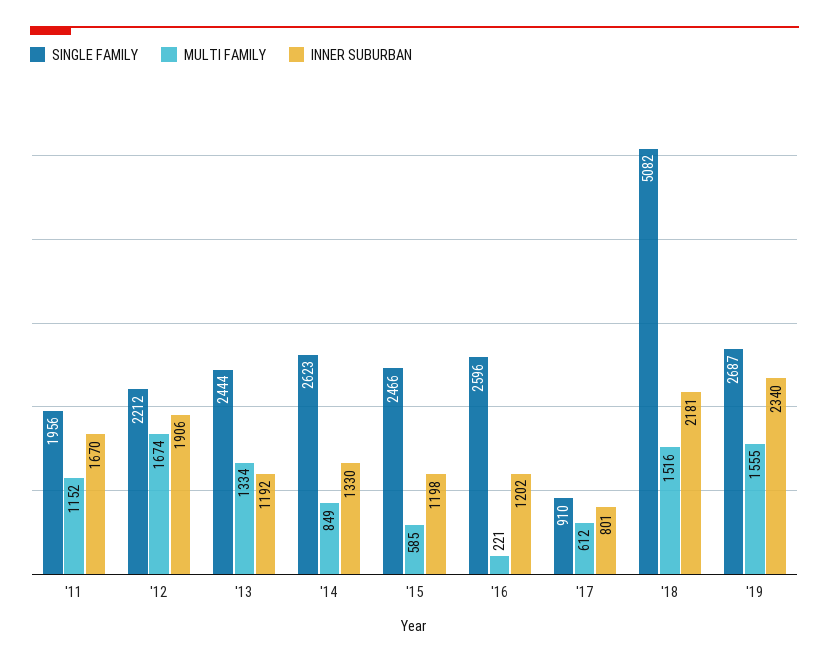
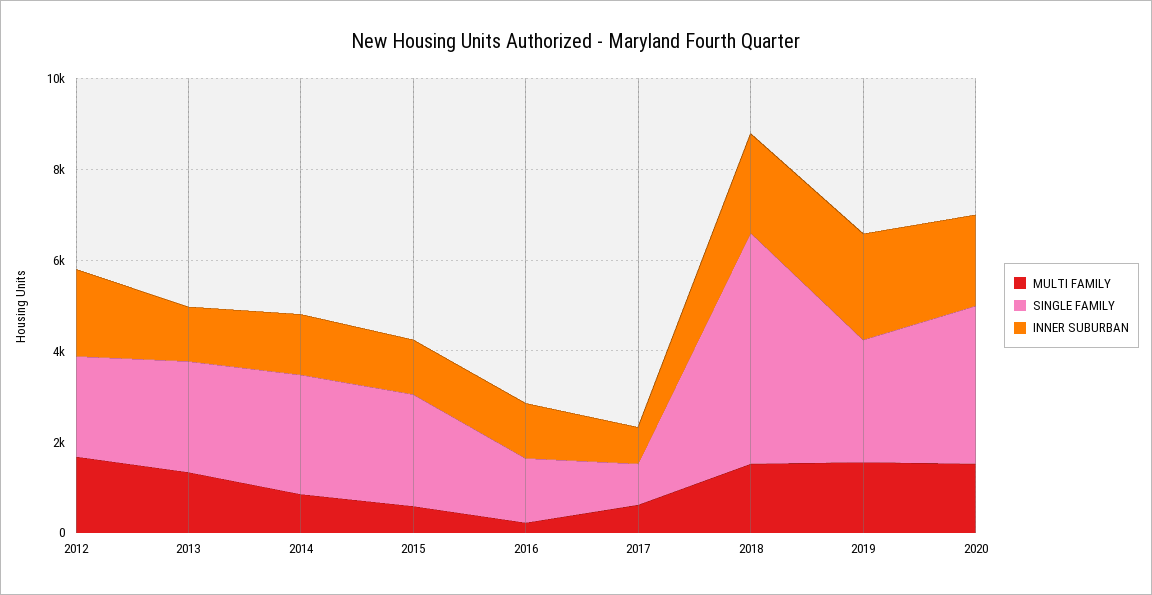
SINGLE FAMILY, '11: 1956 -> none
MULTI FAMILY, '11: 1152 -> none
INNER SUBURBAN, '11: 1670 -> none
SINGLE FAMILY, '16: 2596 -> 1500
MULTI FAMILY, 2020: none -> 1500
SINGLE FAMILY, 2020: none -> 3500
INNER SUBURBAN, 2020: none -> 2000

